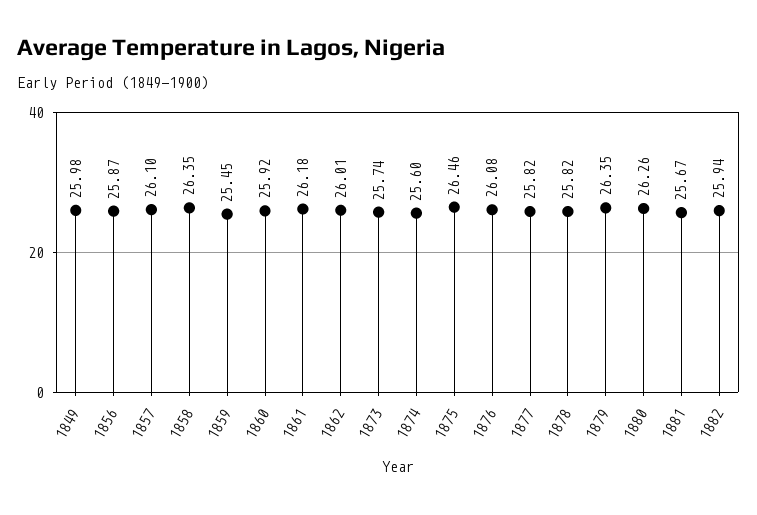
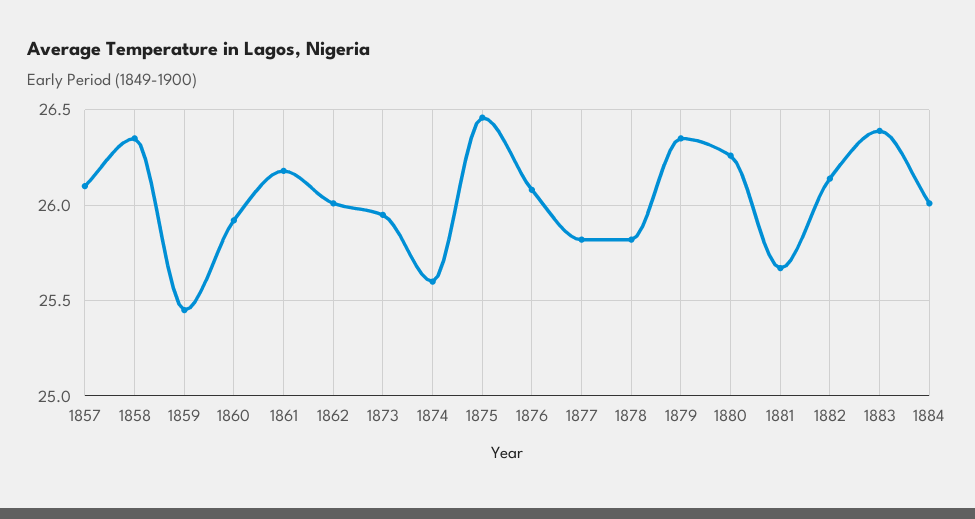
1849: 25.98 -> none
1856: 25.87 -> none
1873: 25.74 -> 25.95
1882: 25.94 -> 26.15
1883: none -> 26.4
1884: none -> 26

